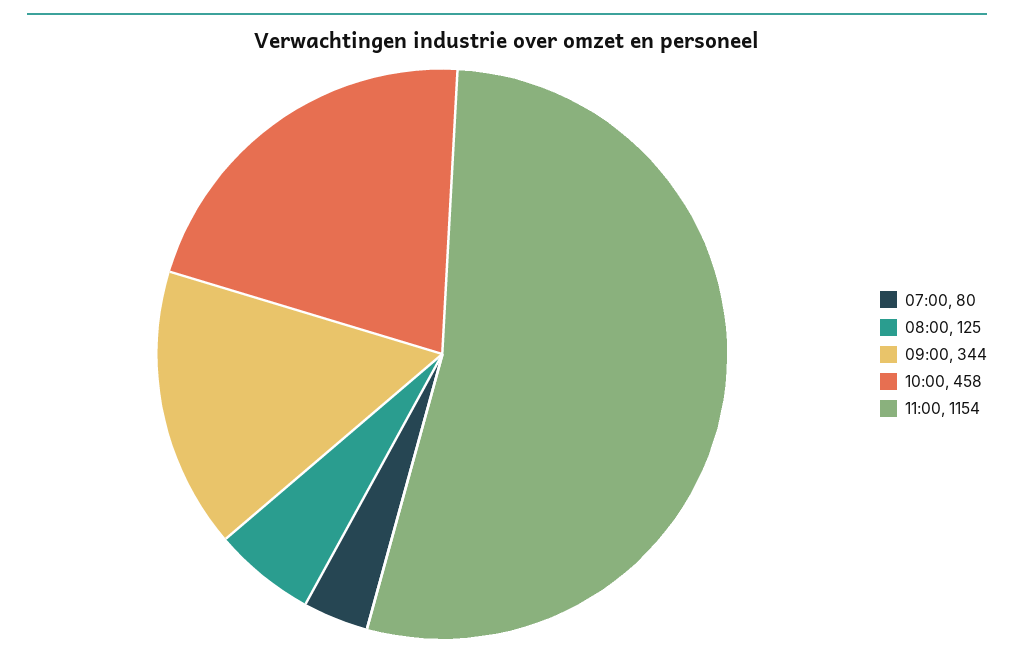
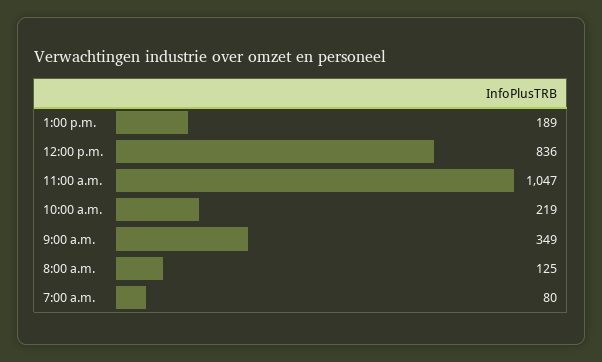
09:00: 344 -> 349
10:00: 458 -> 219
11:00: 1154 -> 1047
1:00 p.m.: none -> 189
12:00 p.m.: none -> 836

